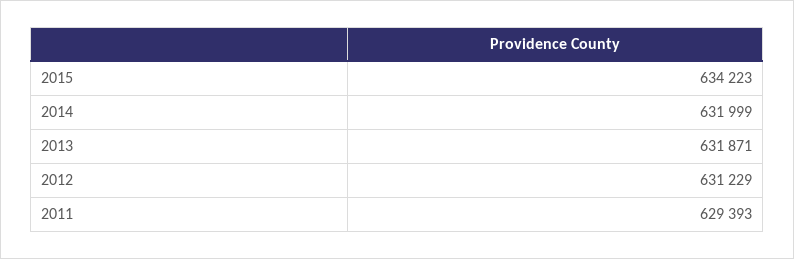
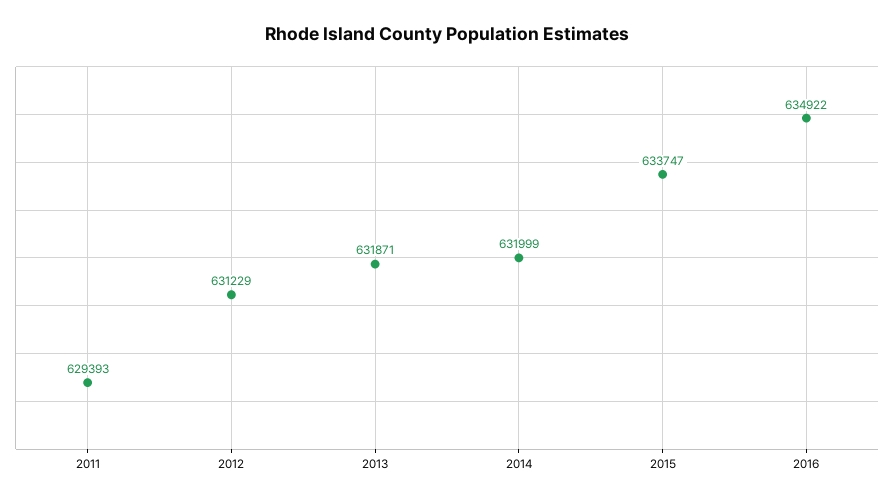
2015: 634223 -> 633747
2016: none -> 634922

